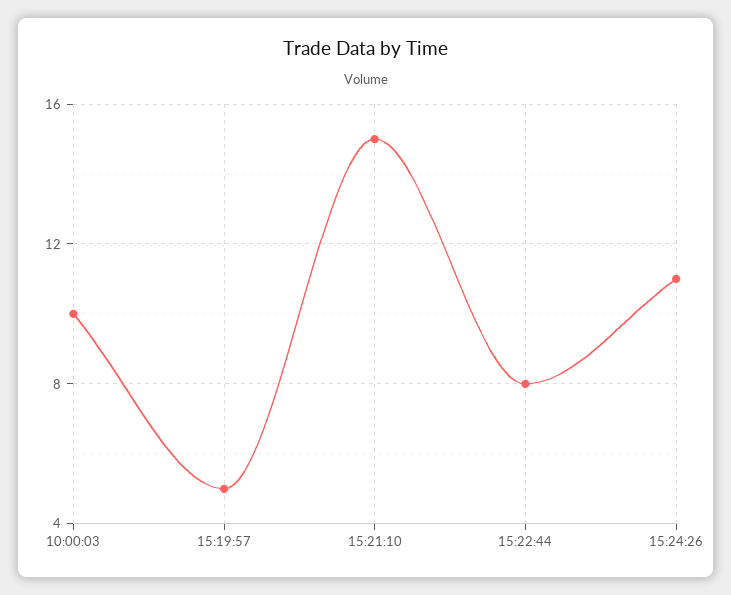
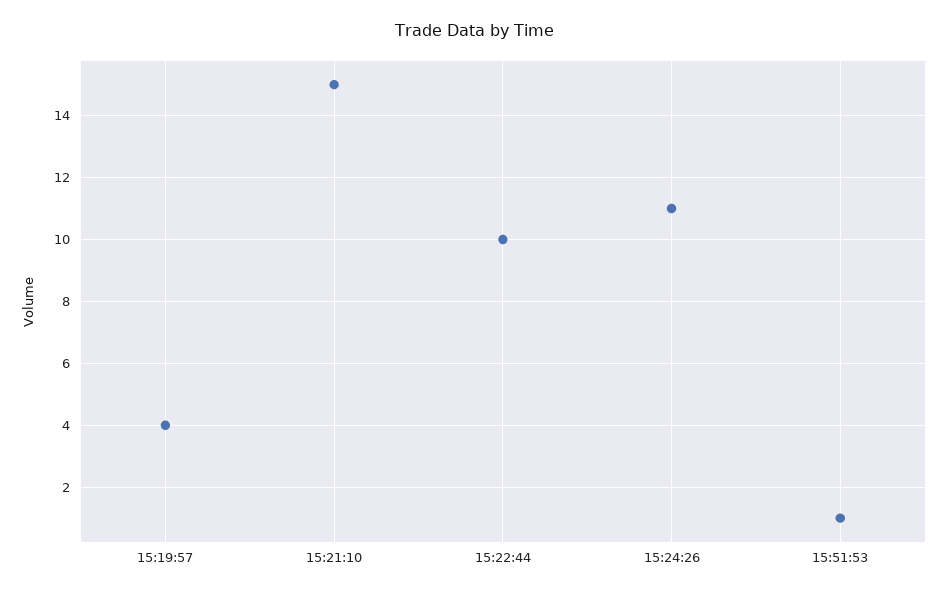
10:00:03: 10 -> none
15:19:57: 5 -> 4
15:22:44: 8 -> 10
15:51:53: none -> 1

